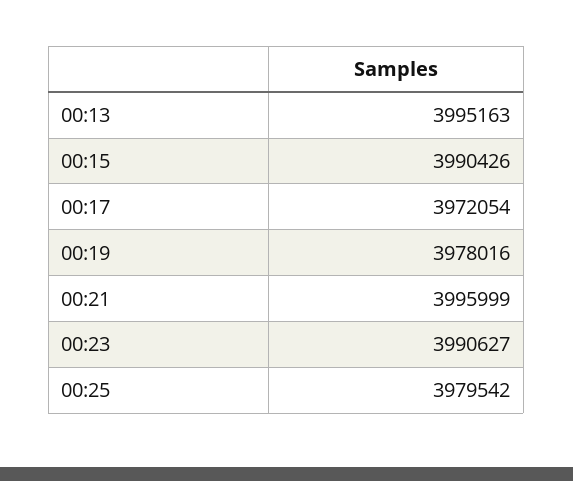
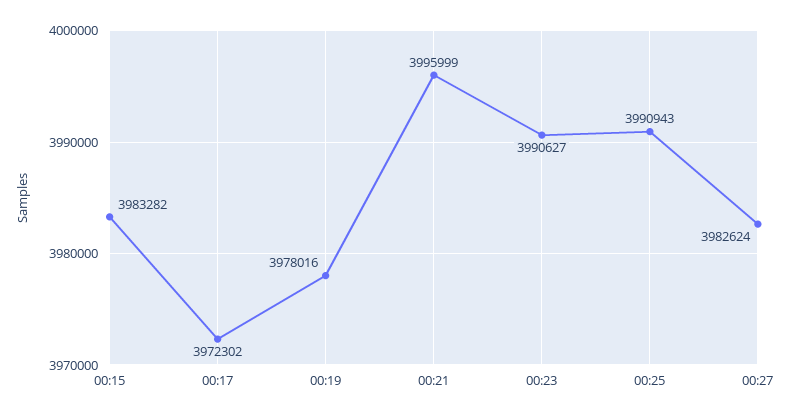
00:13: 3995163 -> none
00:15: 3990426 -> 3983282
00:17: 3972054 -> 3972302
00:25: 3979542 -> 3990943
00:27: none -> 3982624

